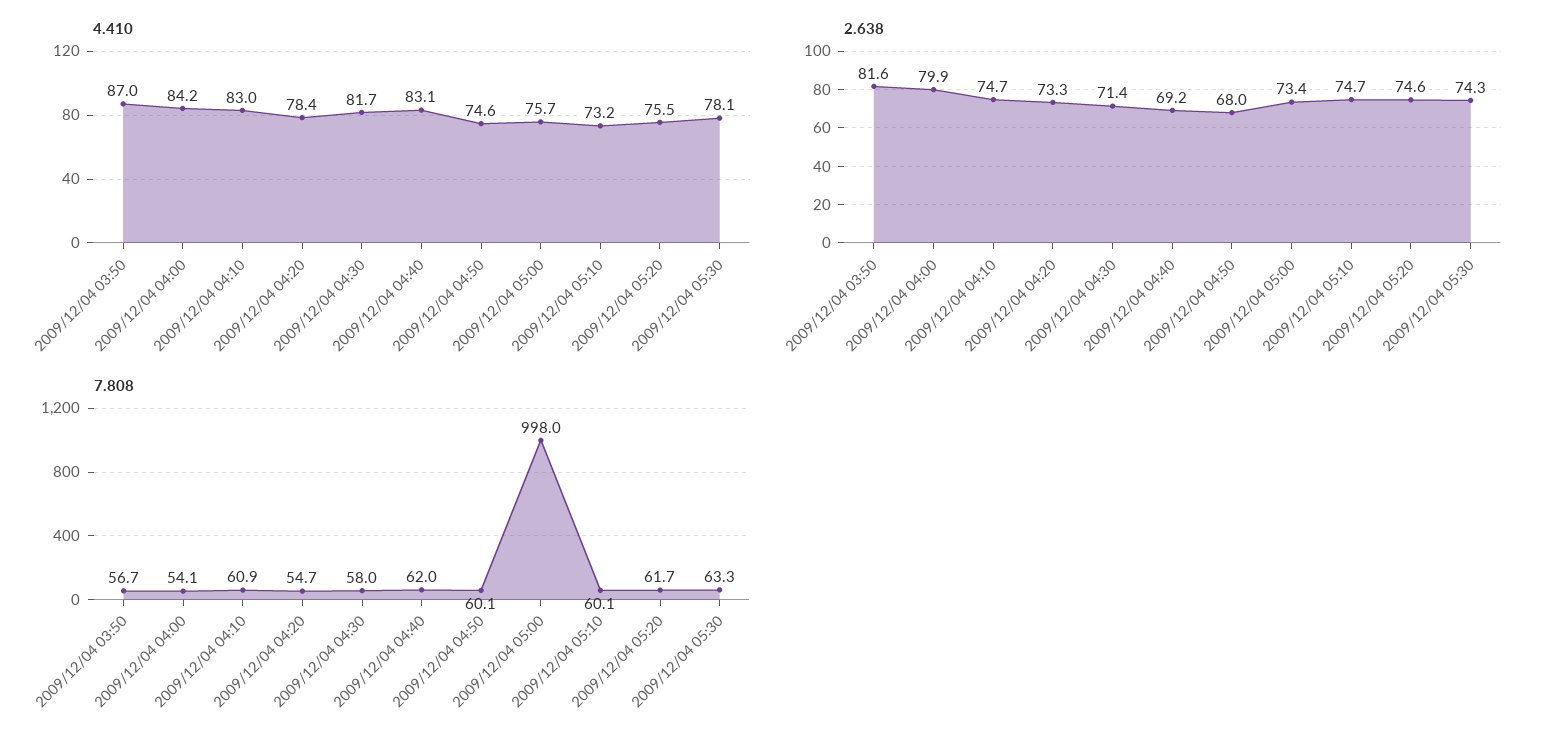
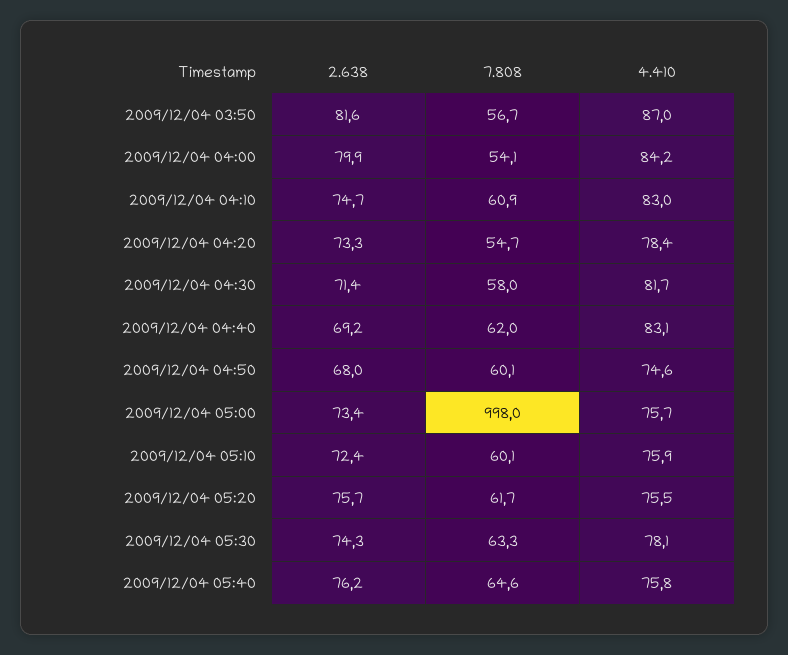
4.410, 2009/12/04 05:10: 73.2 -> 75.9
2.638, 2009/12/04 05:10: 74.7 -> 72.4
2.638, 2009/12/04 05:20: 74.6 -> 75.7
2.638, 2009/12/04 05:40: none -> 76.2
7.808, 2009/12/04 05:40: none -> 64.6
4.410, 2009/12/04 05:40: none -> 75.8

